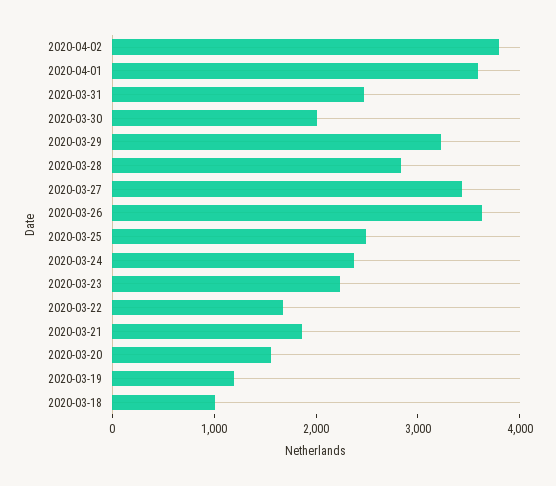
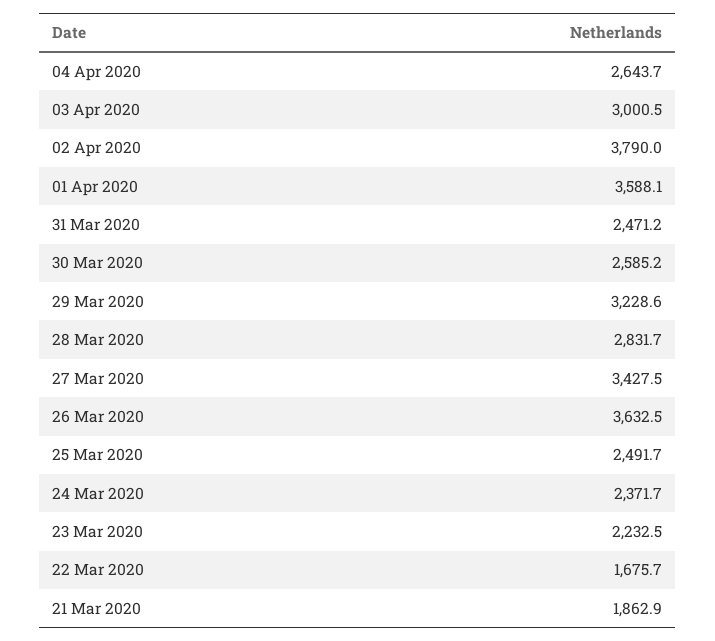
2020-03-30: 2000 -> 2585.2
2020-03-20: 1600 -> none
2020-03-19: 1200 -> none
2020-03-18: 1000 -> none
04 Apr 2020: none -> 2643.7
03 Apr 2020: none -> 3000.5

